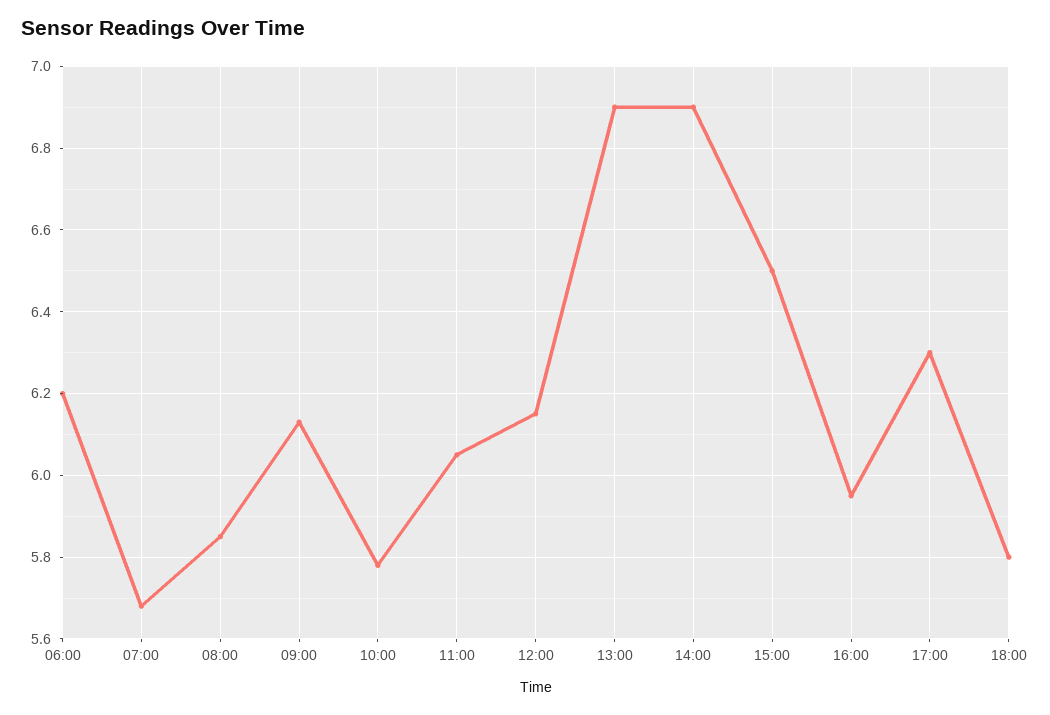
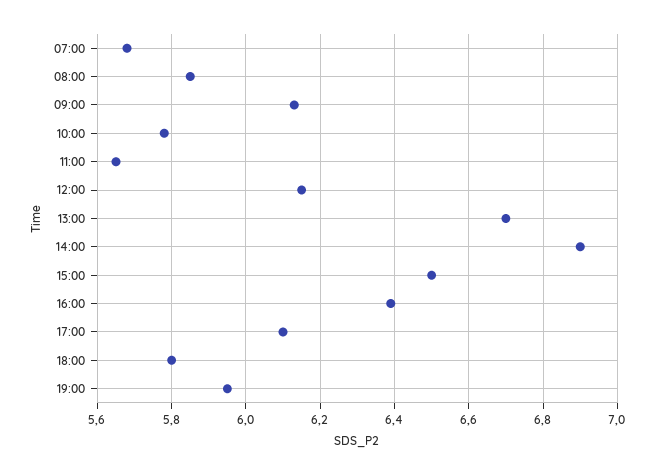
06:00: 6.2 -> none
11:00: 6.05 -> 5.65
13:00: 6.9 -> 6.7
16:00: 5.95 -> 6.4
17:00: 6.3 -> 6.1
19:00: none -> 5.95

